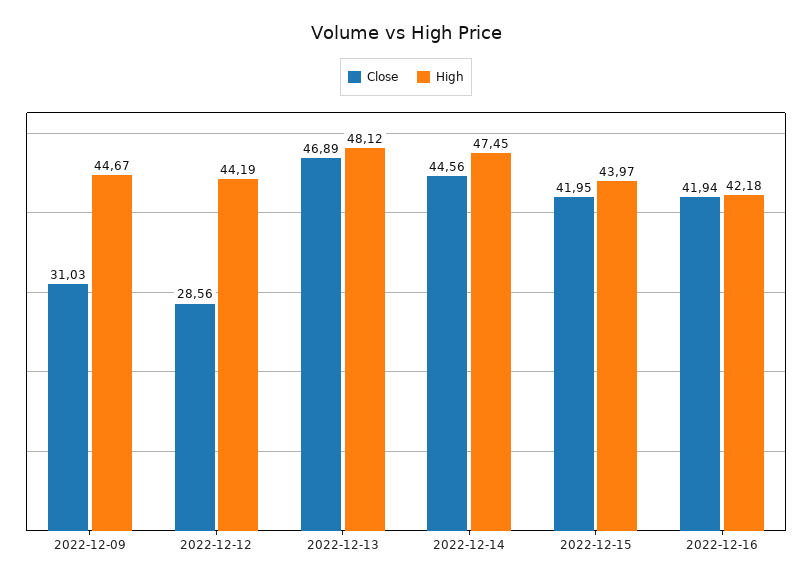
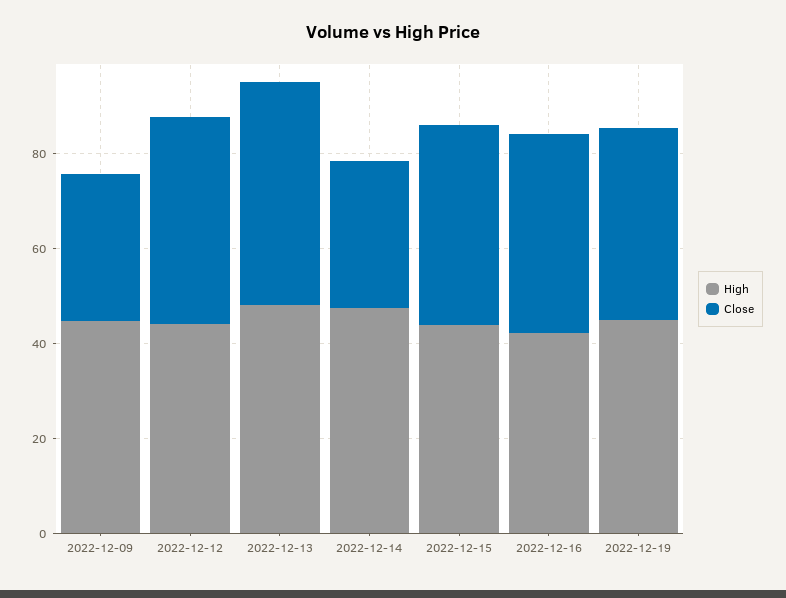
Close, 2022-12-12: 28.56 -> 45
Close, 2022-12-14: 44.56 -> 30
High, 2022-12-19: none -> 45
Close, 2022-12-19: none -> 40

